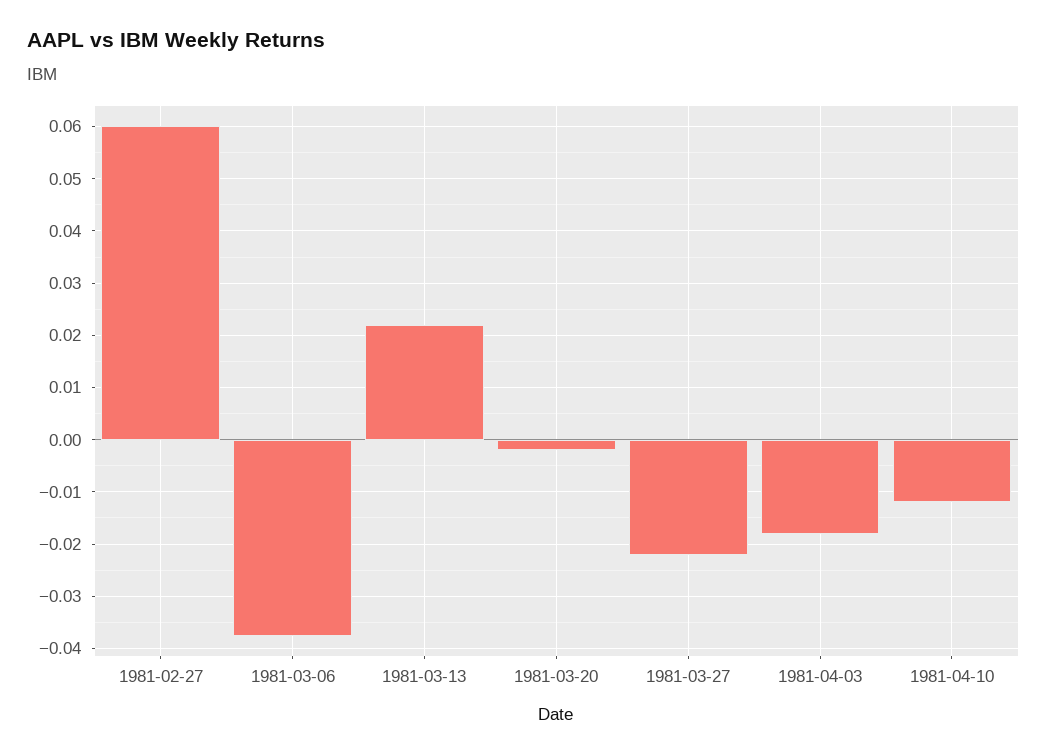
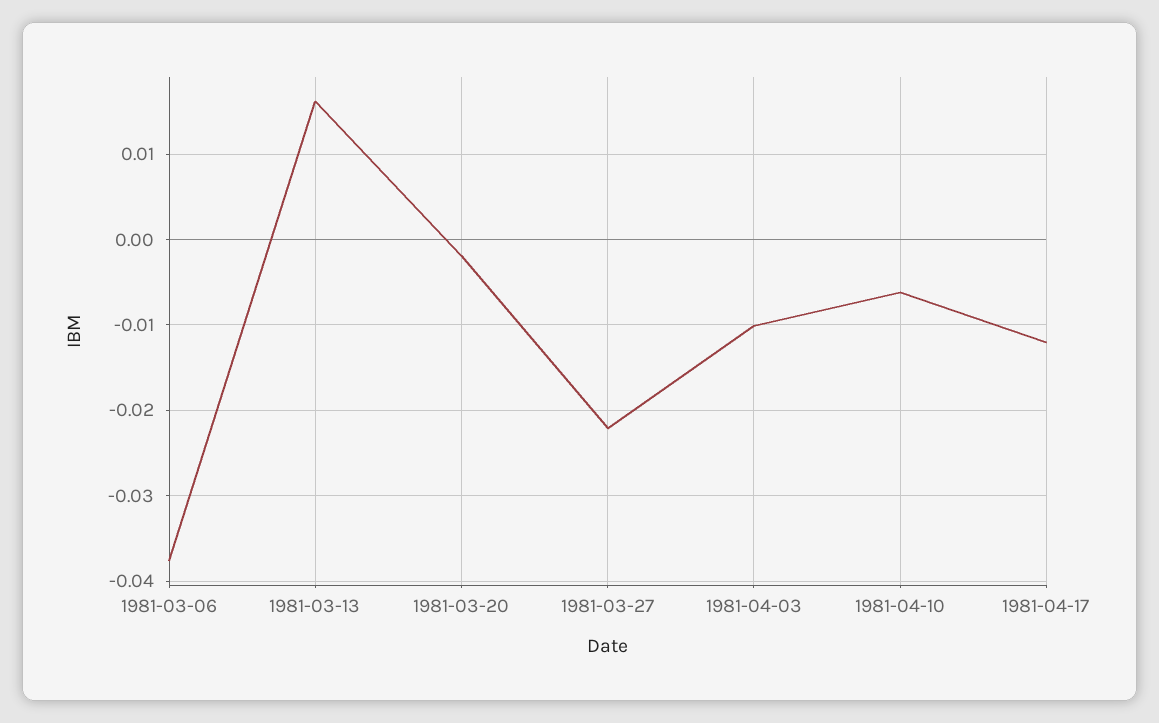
1981-02-27: 0.06 -> none
1981-03-13: 0.022 -> 0.016
1981-04-03: -0.018 -> -0.01
1981-04-10: -0.012 -> -0.006
1981-04-17: none -> -0.012

